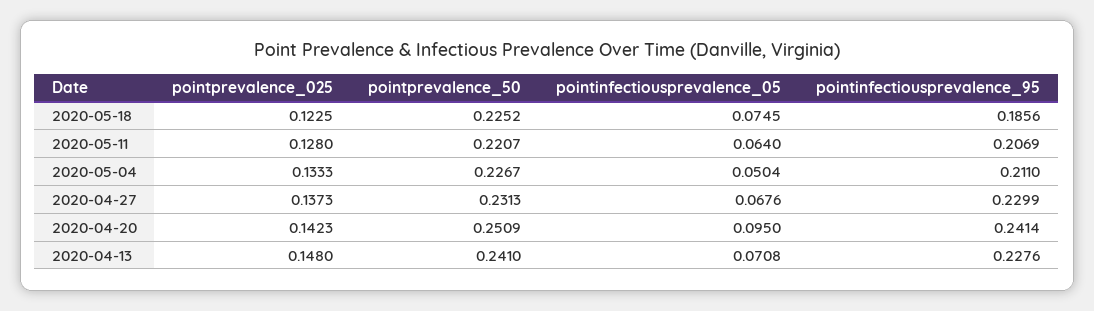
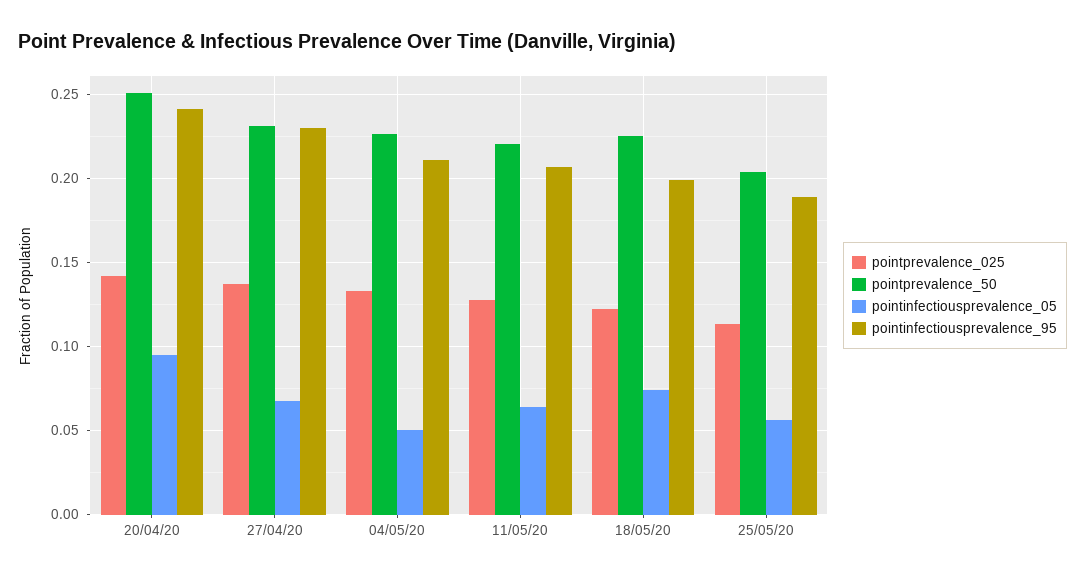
pointinfectiousprevalence_95, 2020-05-18: 0.1856 -> 0.2
pointprevalence_025, 2020-04-13: 0.148 -> none
pointprevalence_50, 2020-04-13: 0.241 -> none
pointinfectiousprevalence_05, 2020-04-13: 0.0708 -> none
pointinfectiousprevalence_95, 2020-04-13: 0.2276 -> none
pointprevalence_025, 25/05/20: none -> 0.115
pointprevalence_50, 25/05/20: none -> 0.205
pointinfectiousprevalence_05, 25/05/20: none -> 0.055
pointinfectiousprevalence_95, 25/05/20: none -> 0.19

